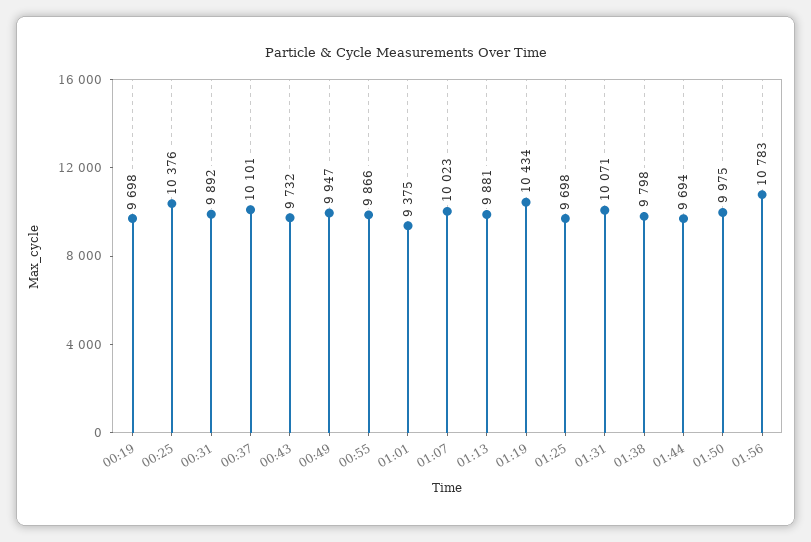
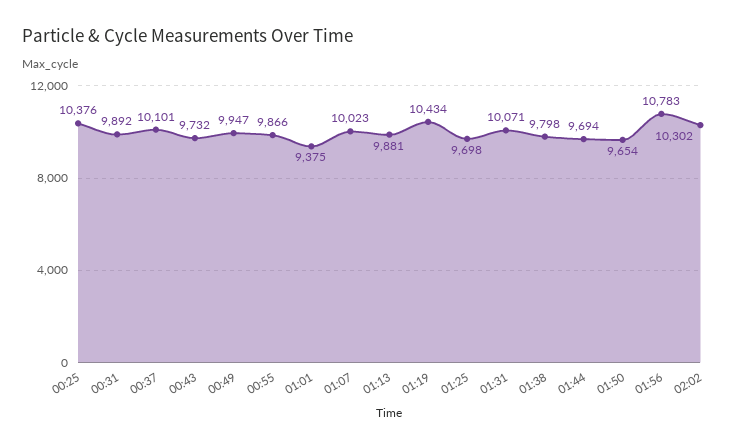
00:19: 9698 -> none
01:50: 9975 -> 9654
02:02: none -> 10302

